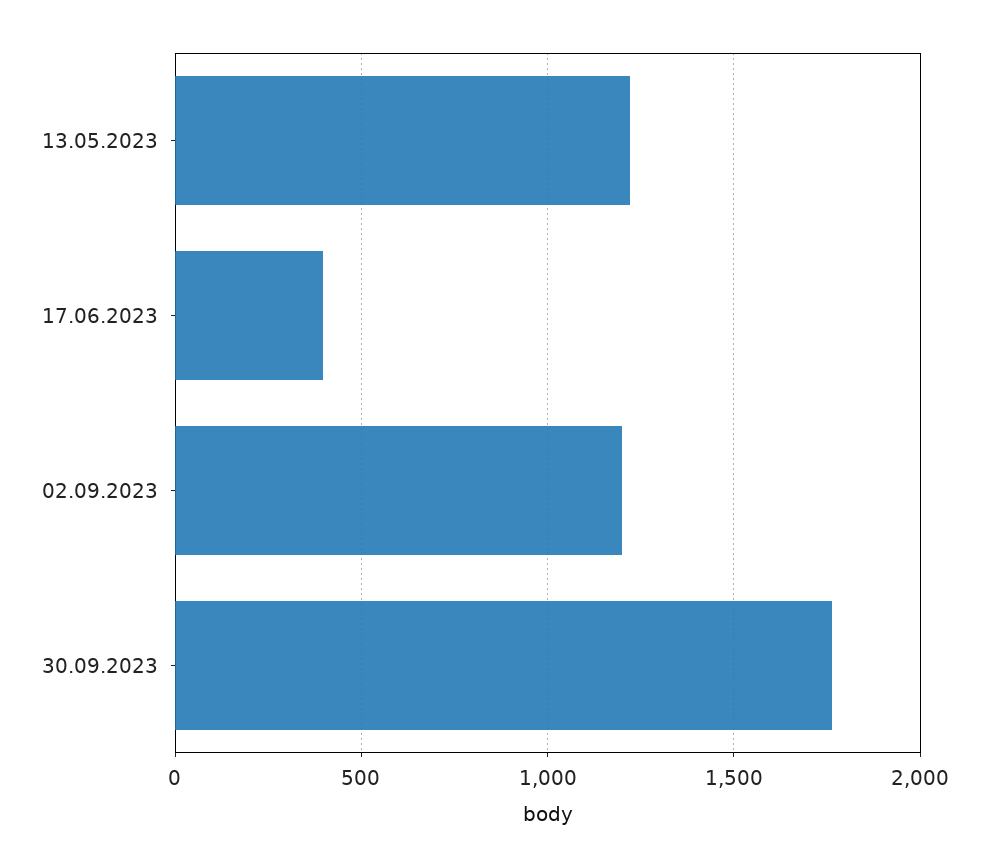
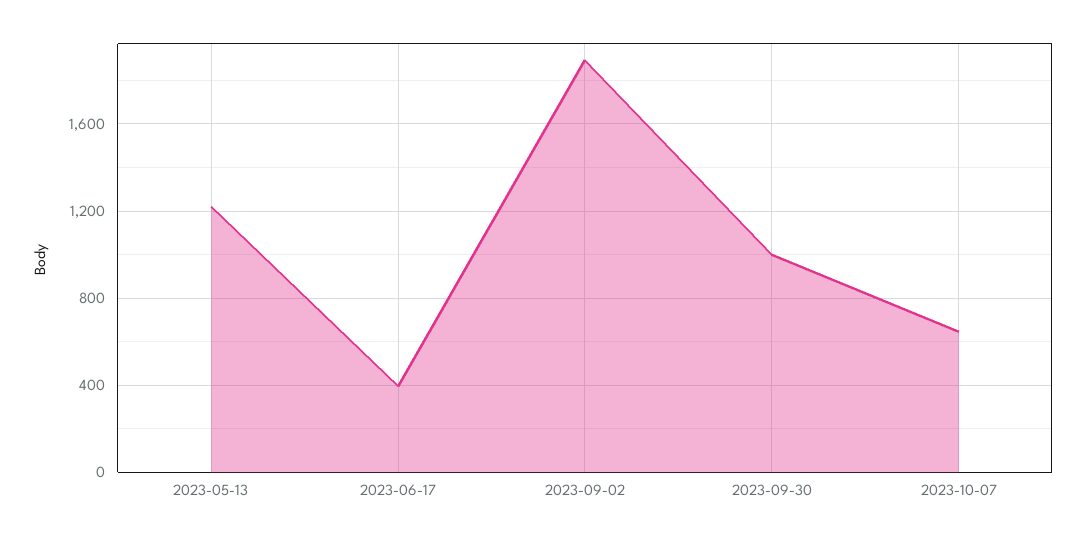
02.09.2023: 1200 -> 1900
30.09.2023: 1750 -> 1000
2023-10-07: none -> 650

